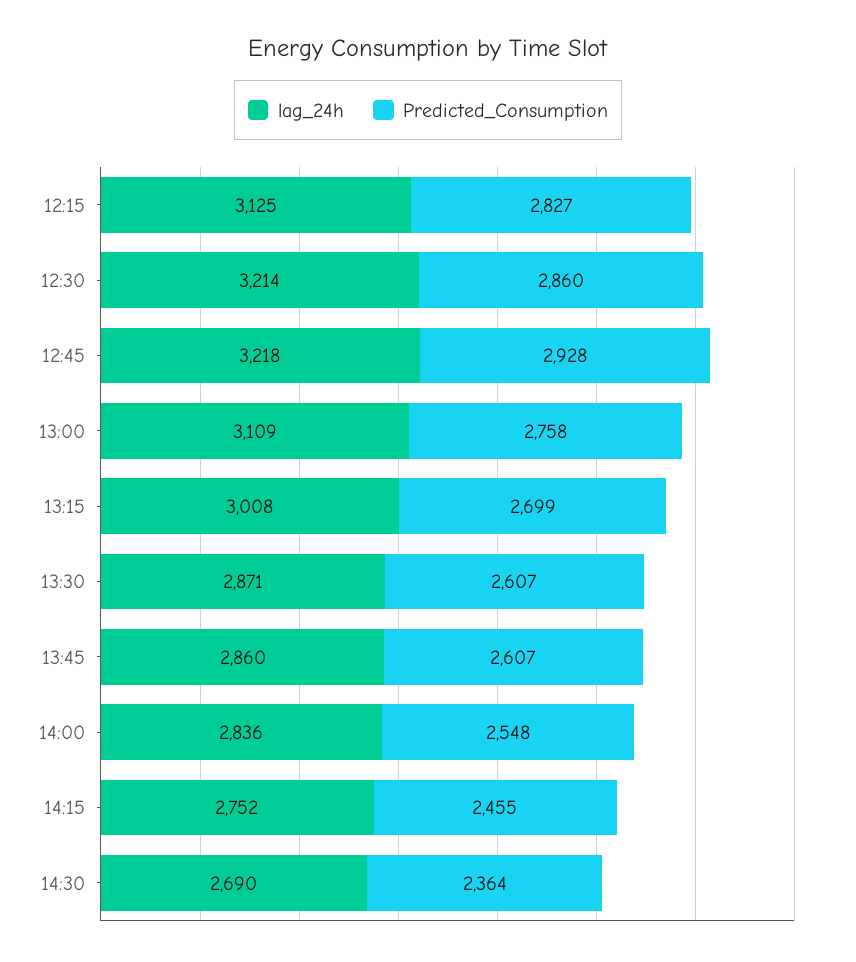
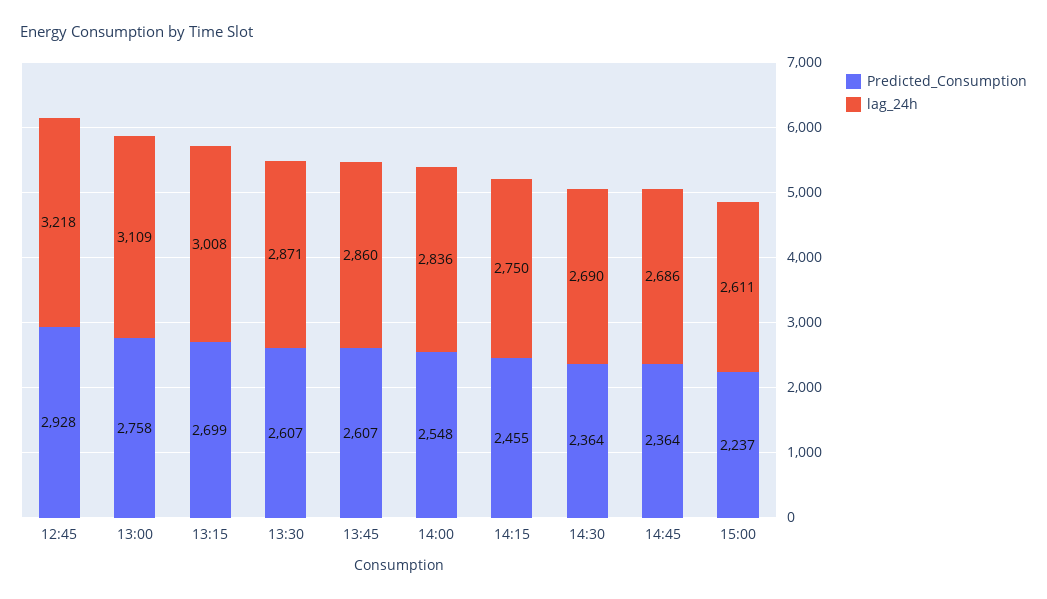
lag_24h, 12:15: 3125 -> none
Predicted_Consumption, 12:15: 2827 -> none
lag_24h, 12:30: 3214 -> none
Predicted_Consumption, 12:30: 2860 -> none
lag_24h, 14:15: 2752 -> 2750
Predicted_Consumption, 14:45: none -> 2364
lag_24h, 14:45: none -> 2686
Predicted_Consumption, 15:00: none -> 2237
lag_24h, 15:00: none -> 2611

